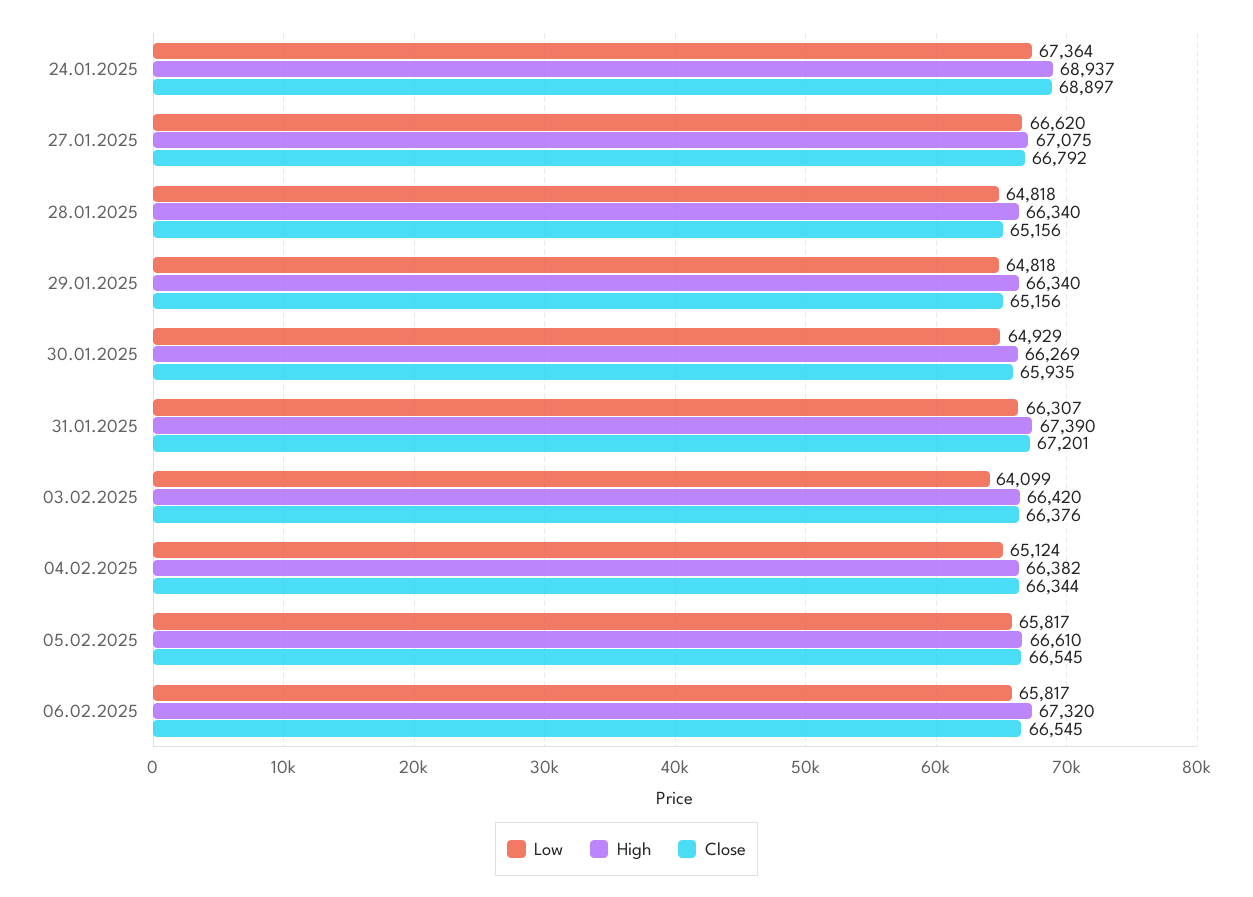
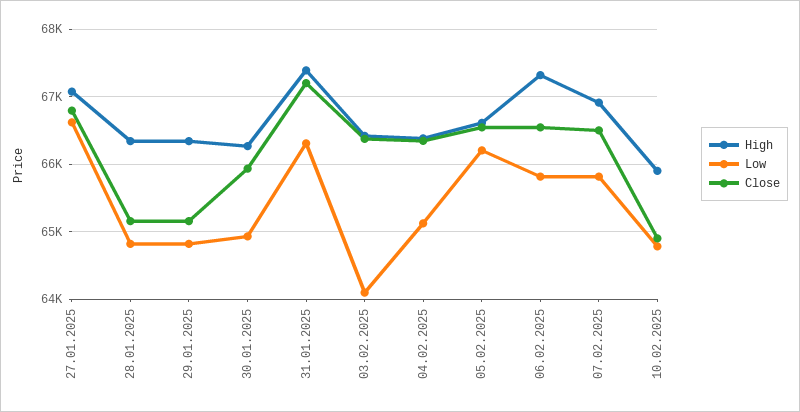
Low, 24.01.2025: 67364 -> none
High, 24.01.2025: 68937 -> none
Close, 24.01.2025: 68897 -> none
Low, 05.02.2025: 65817 -> 66200
High, 07.02.2025: none -> 66900
Low, 07.02.2025: none -> 65800
Close, 07.02.2025: none -> 66500
High, 10.02.2025: none -> 65900
Low, 10.02.2025: none -> 64800
Close, 10.02.2025: none -> 64900

